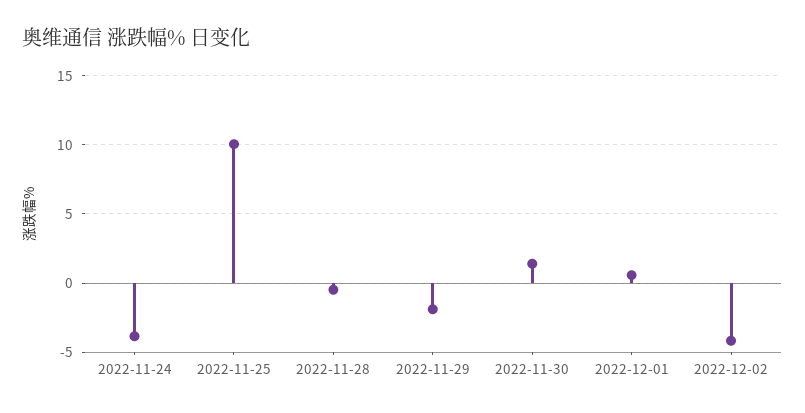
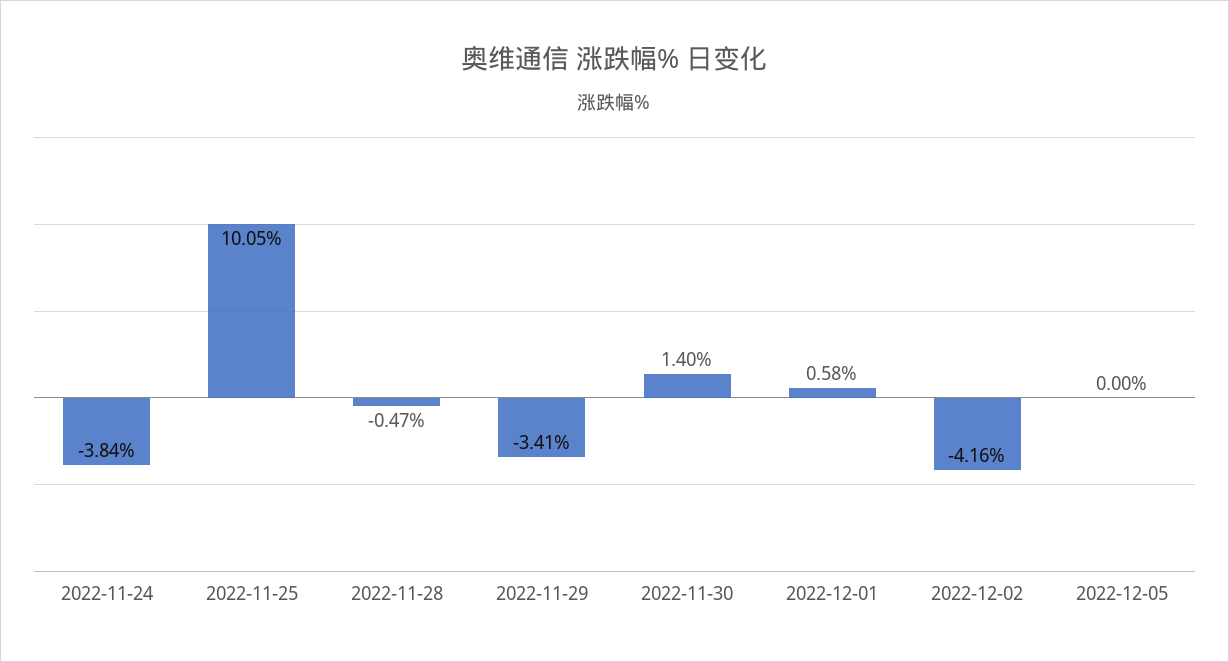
2022-11-29: -2 -> -3.41
2022-12-05: none -> 0

